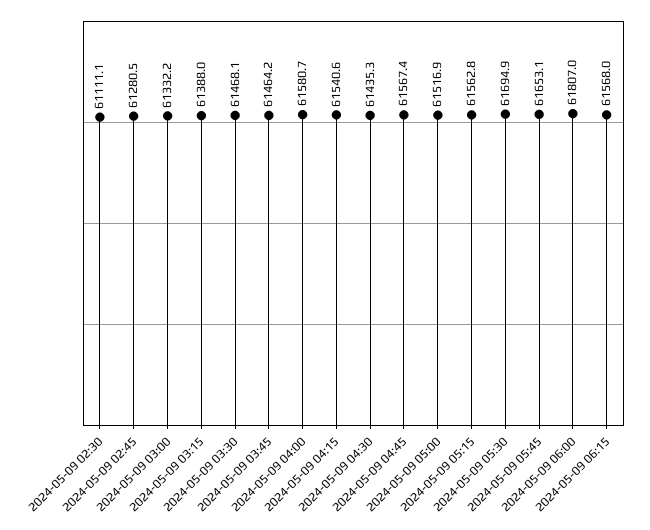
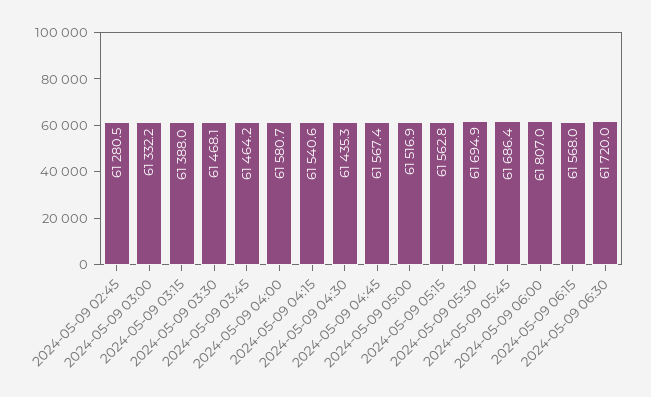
2024-05-09 02:30: 61111.1 -> none
2024-05-09 05:45: 61653.1 -> 61686.4
2024-05-09 06:30: none -> 61720

